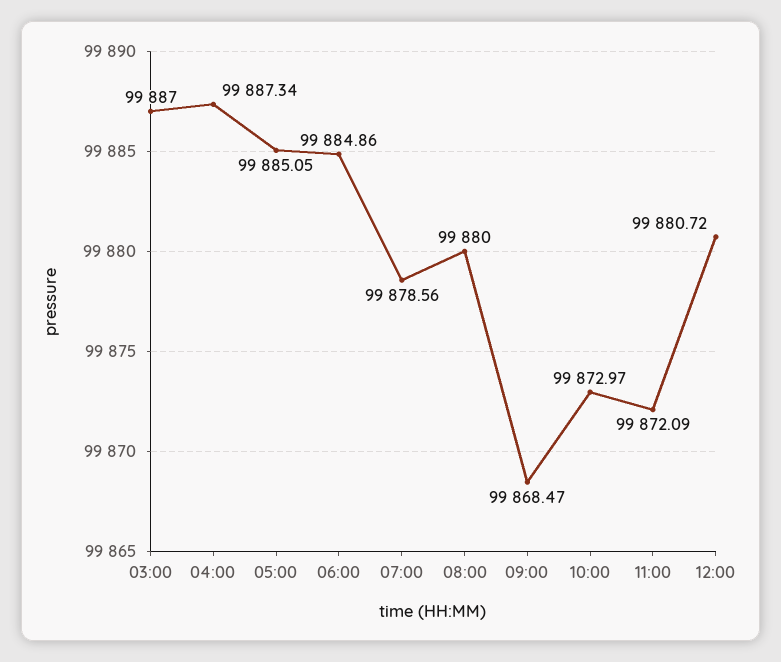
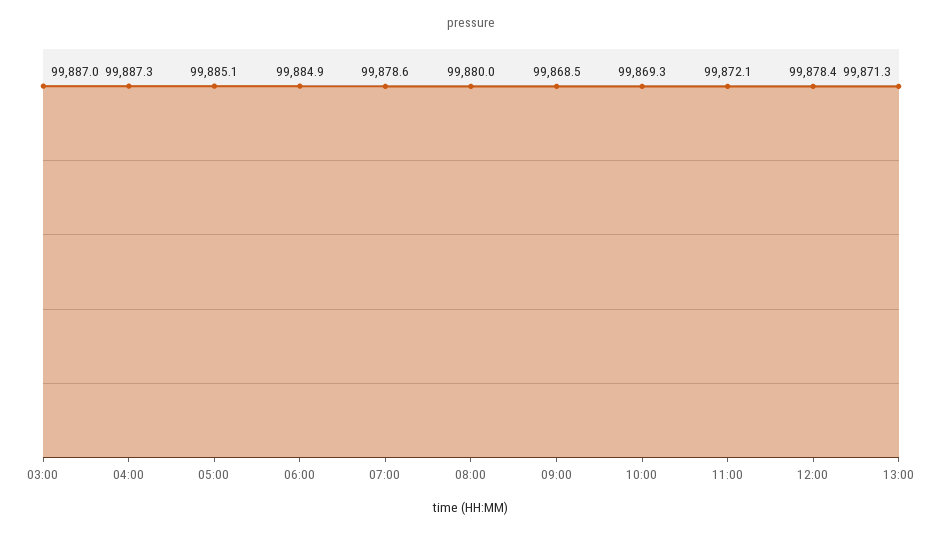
10:00: 99872.97 -> 99869.3
12:00: 99880.72 -> 99878.4
13:00: none -> 99871.3

